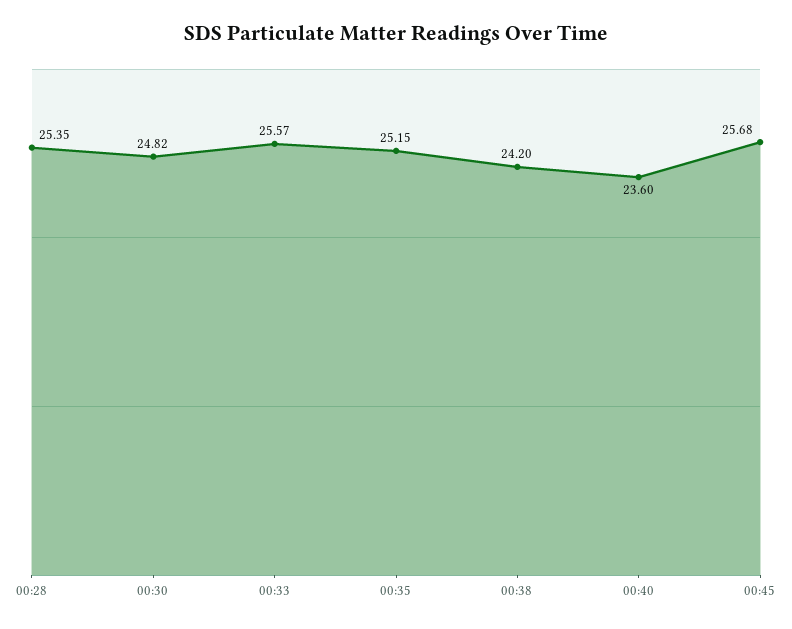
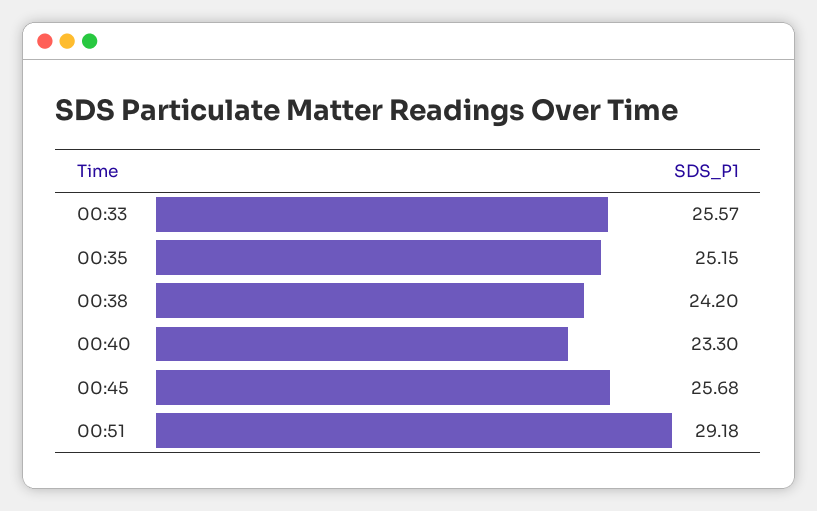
00:28: 25.35 -> none
00:30: 24.82 -> none
00:40: 23.6 -> 23.3
00:51: none -> 29.18

